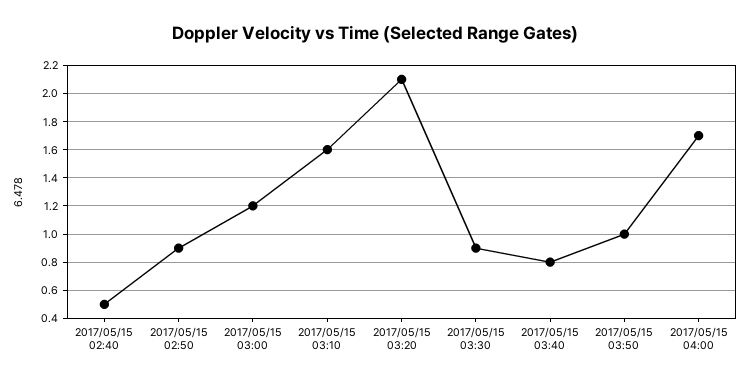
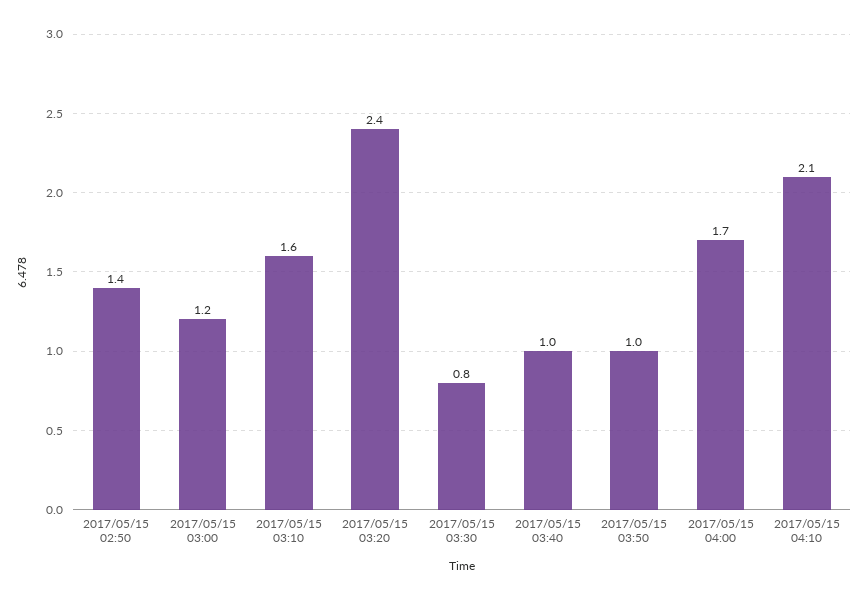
2017/05/15 02:40: 0.5 -> none
2017/05/15 02:50: 0.9 -> 1.4
2017/05/15 03:20: 2.1 -> 2.4
2017/05/15 03:30: 0.9 -> 0.8
2017/05/15 03:40: 0.8 -> 1
2017/05/15 04:10: none -> 2.1

